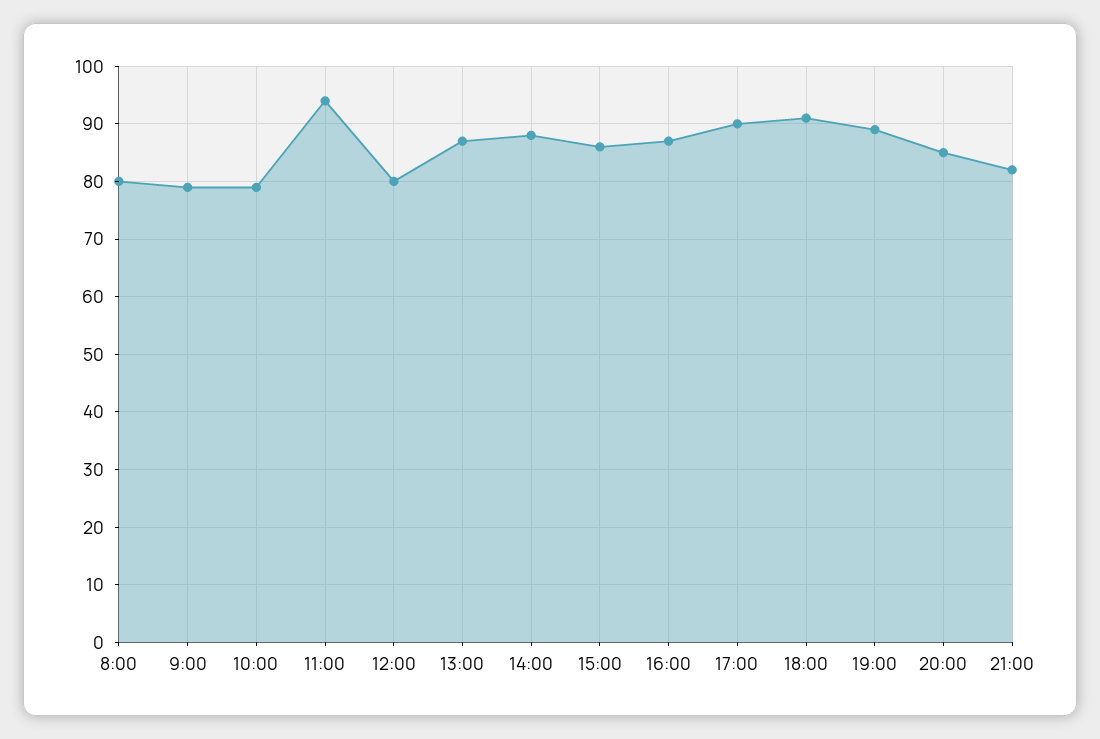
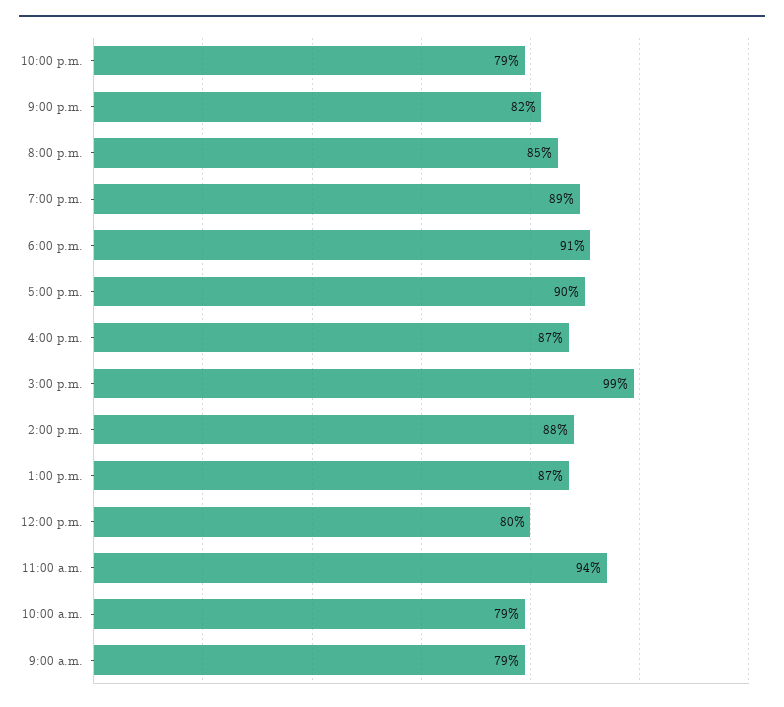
8:00: 80 -> none
15:00: 85 -> 99
10:00 p.m.: none -> 79

